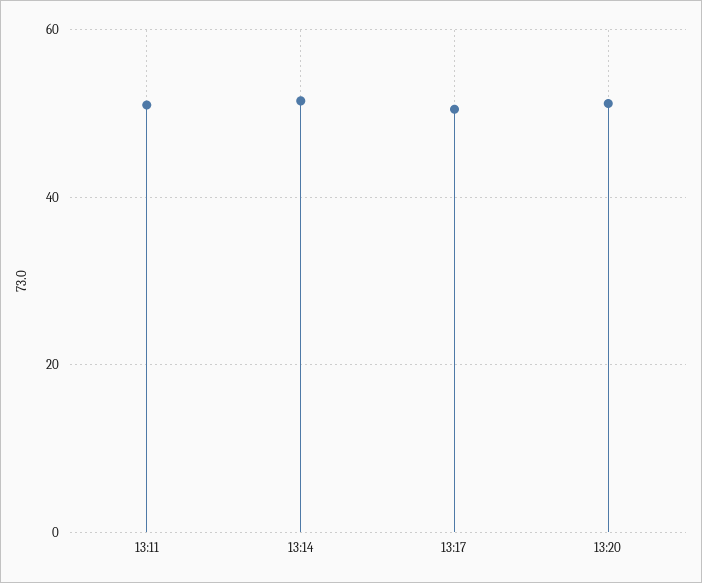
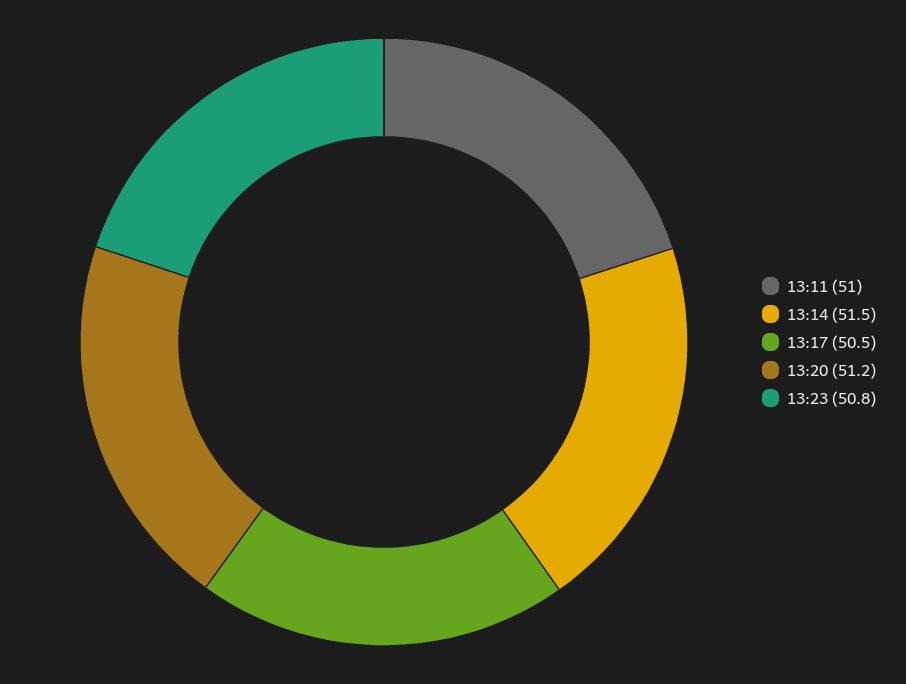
13:23: none -> 50.8

